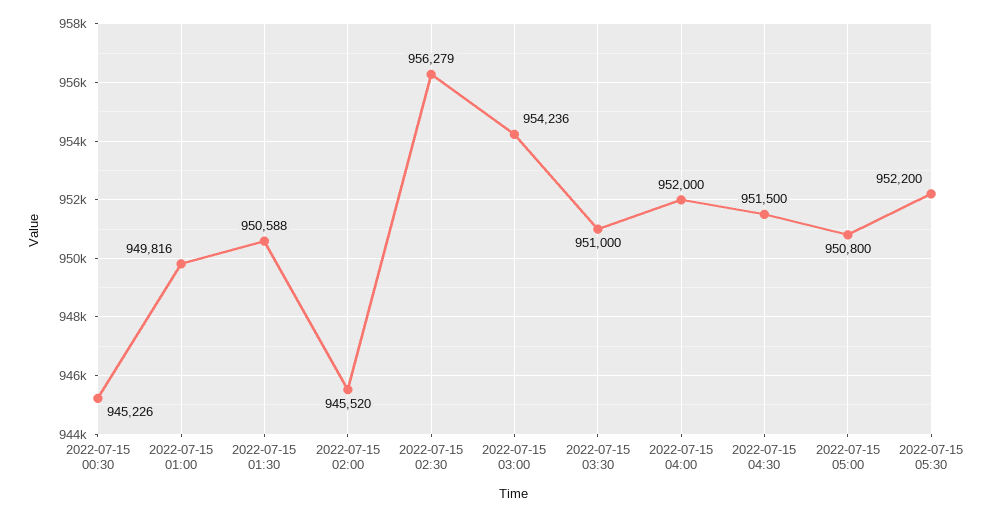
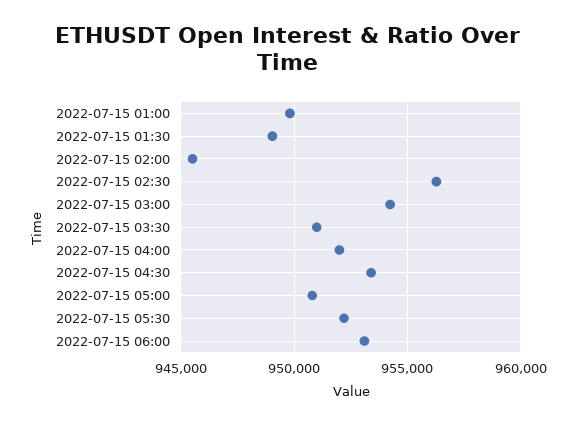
2022-07-15 00:30: 945226 -> none
2022-07-15 01:30: 950588 -> 949000
2022-07-15 04:30: 951500 -> 953500
2022-07-15 06:00: none -> 953000

